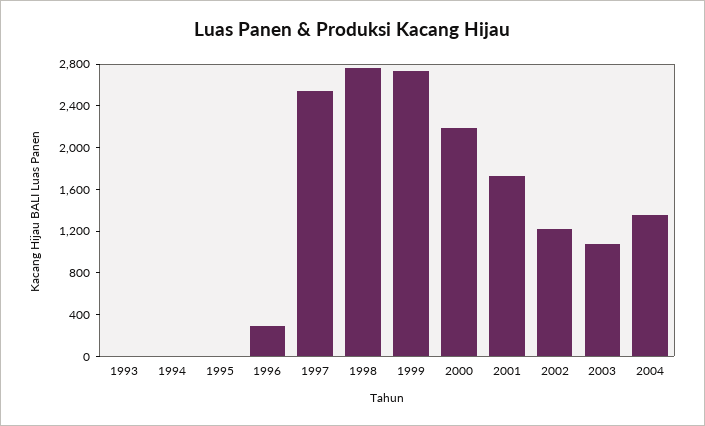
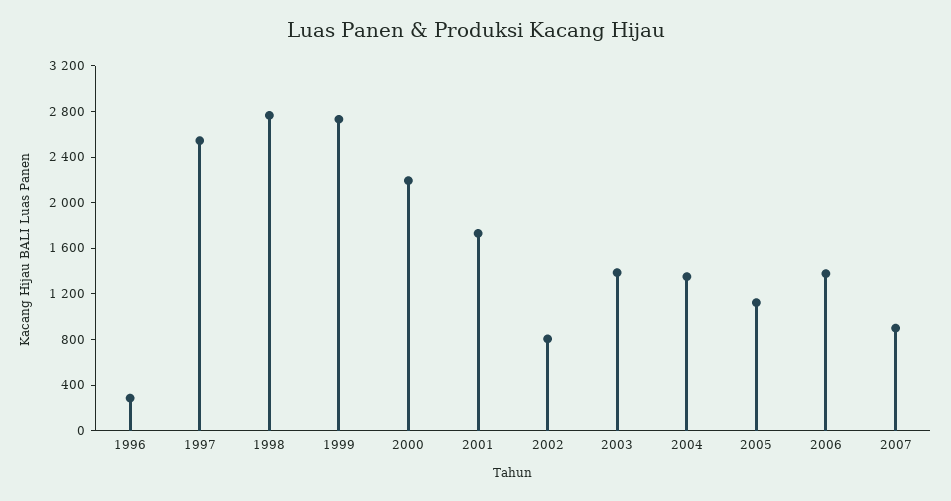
1993: 0 -> none
1994: 0 -> none
1995: 0 -> none
2002: 1200 -> 800
2003: 1100 -> 1400
2005: none -> 1100
2006: none -> 1400
2007: none -> 900

